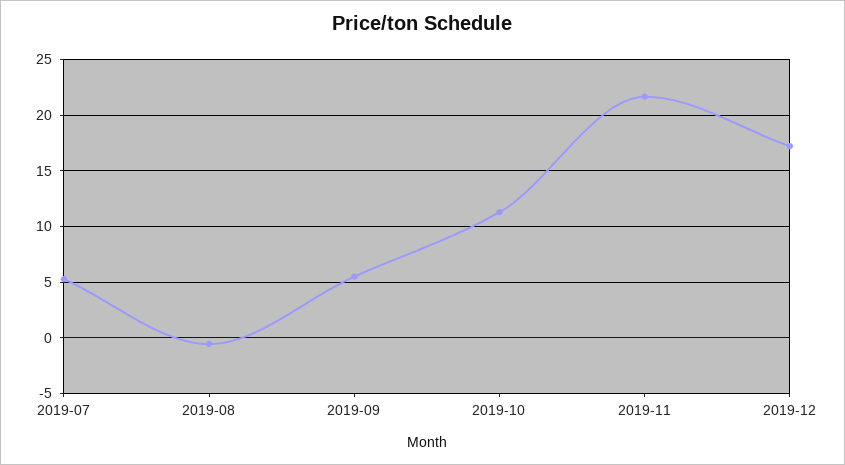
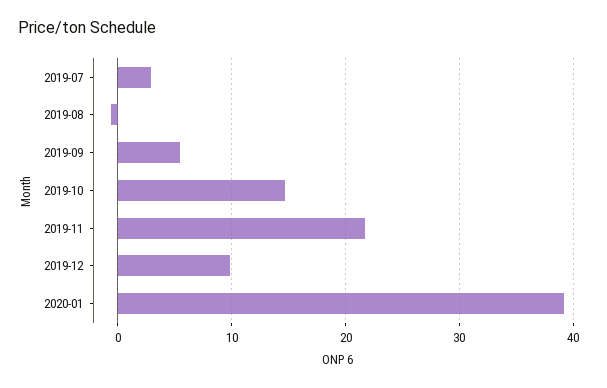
2019-07: 5 -> 3
2019-10: 11 -> 15
2019-12: 17 -> 10
2020-01: none -> 39

